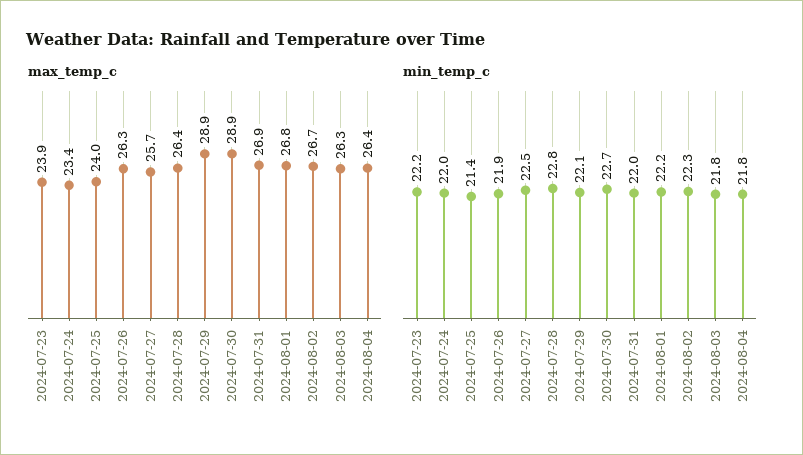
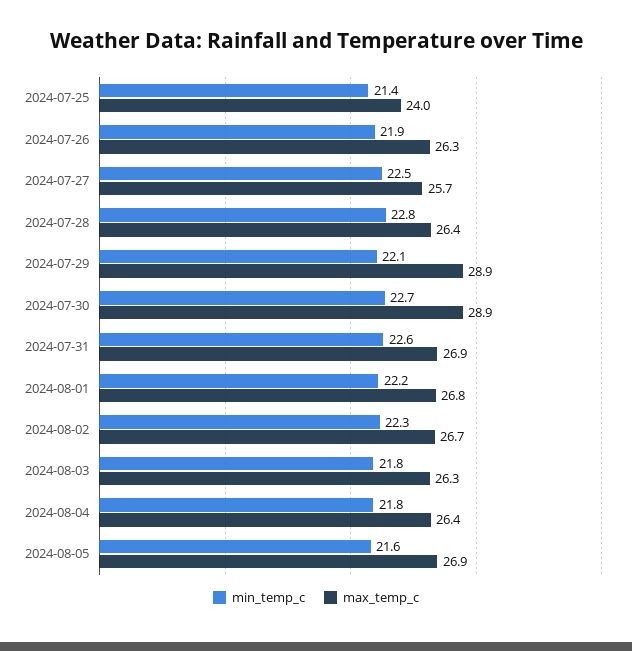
max_temp_c, 2024-07-23: 23.9 -> none
max_temp_c, 2024-07-24: 23.4 -> none
min_temp_c, 2024-07-23: 22.2 -> none
min_temp_c, 2024-07-24: 22 -> none
min_temp_c, 2024-07-31: 22 -> 22.6
min_temp_c, 2024-08-05: none -> 21.6
max_temp_c, 2024-08-05: none -> 26.9

